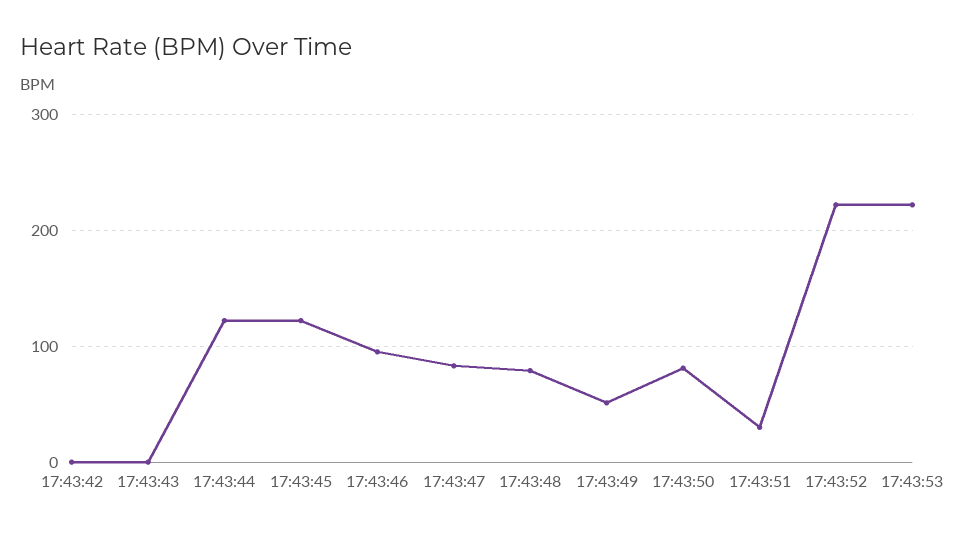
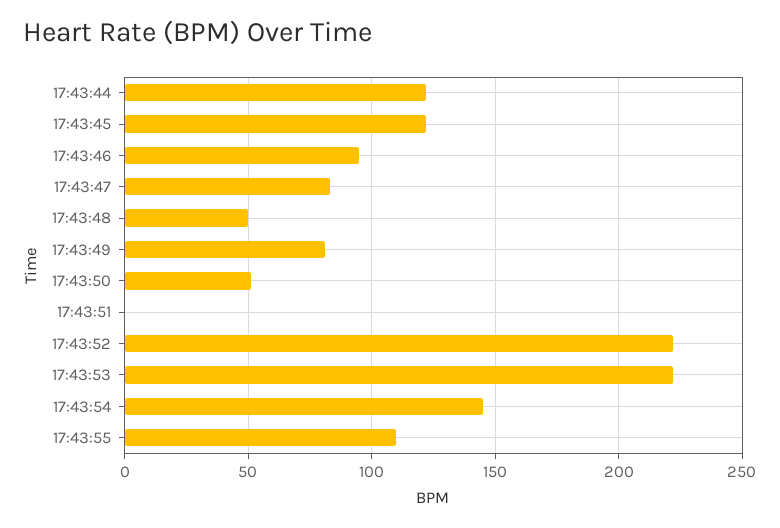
17:43:42: 0 -> none
17:43:43: 0 -> none
17:43:48: 80 -> 50
17:43:49: 50 -> 80
17:43:50: 80 -> 50
17:43:51: 30 -> 0
17:43:54: none -> 145
17:43:55: none -> 110

